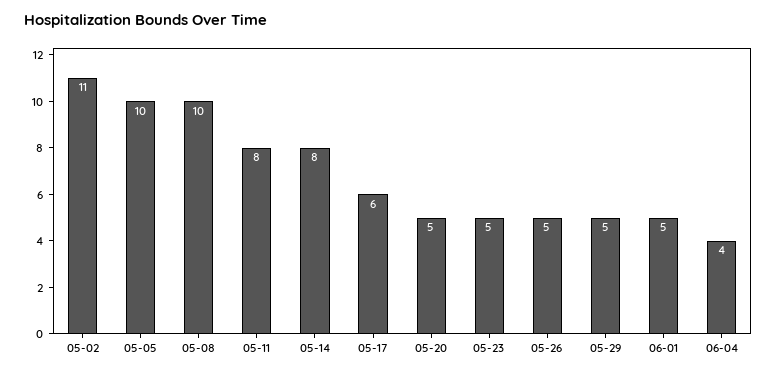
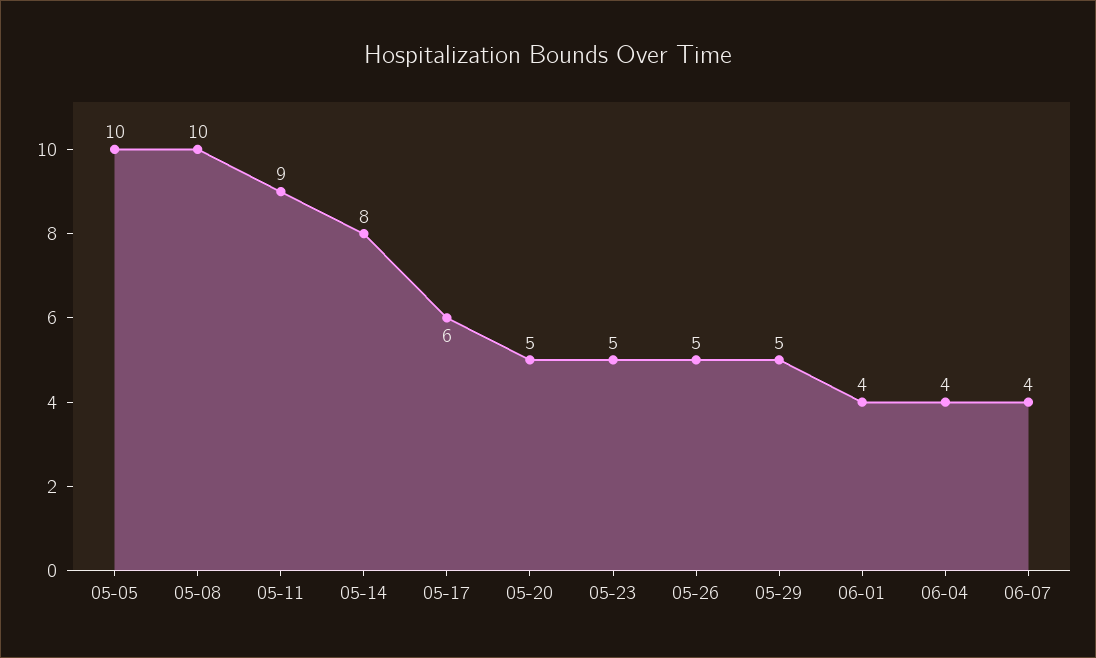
05-02: 11 -> none
05-11: 8 -> 9
06-01: 5 -> 4
06-07: none -> 4

